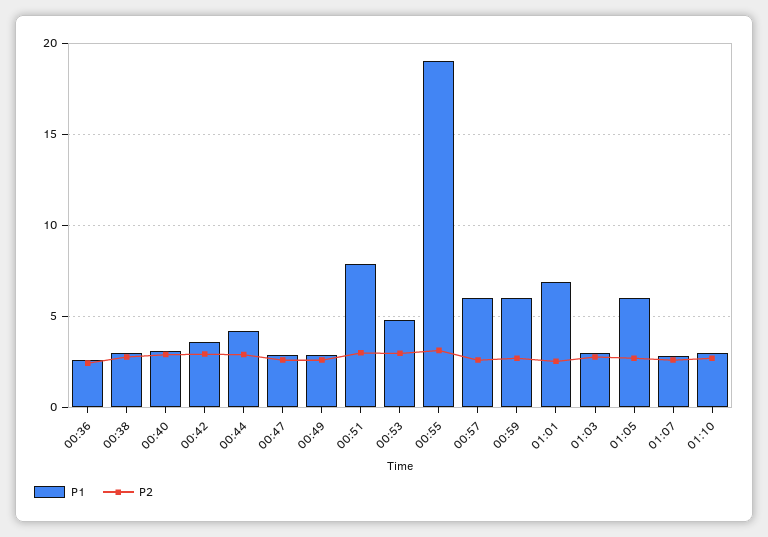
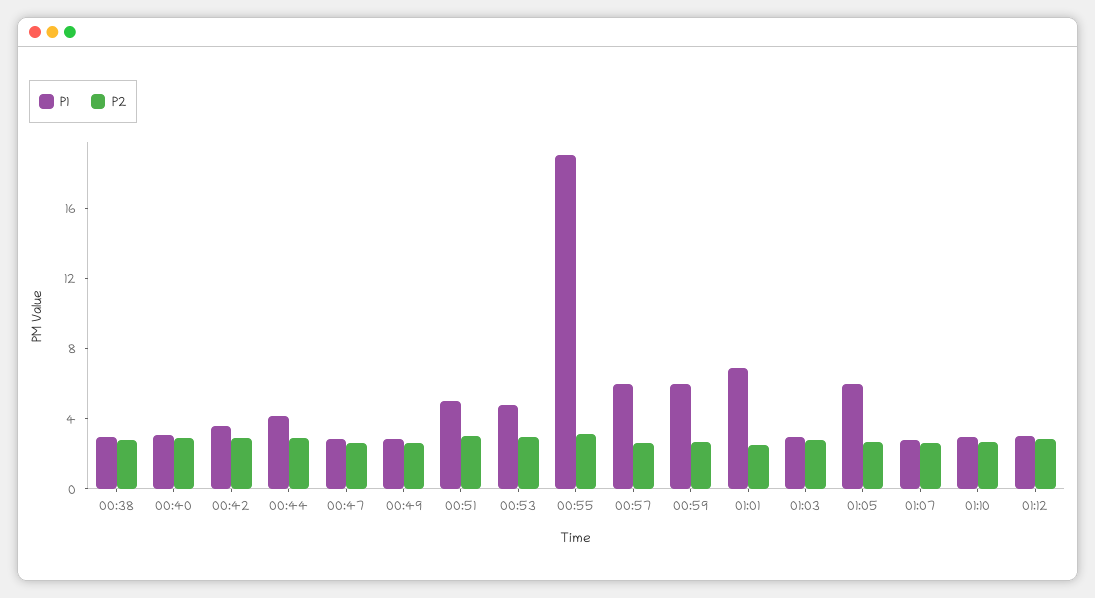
P1, 00:36: 2.5 -> none
P2, 00:36: 2.5 -> none
P1, 00:51: 8 -> 5
P1, 01:12: none -> 3
P2, 01:12: none -> 3

